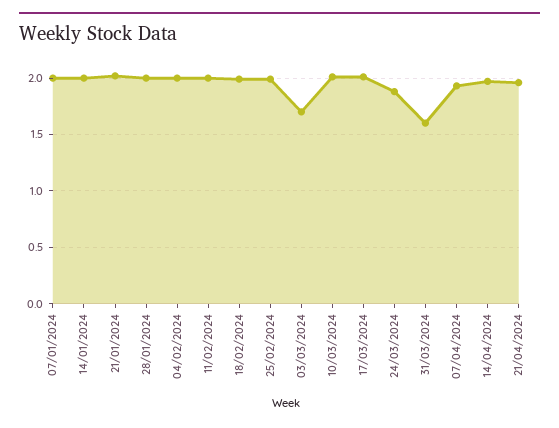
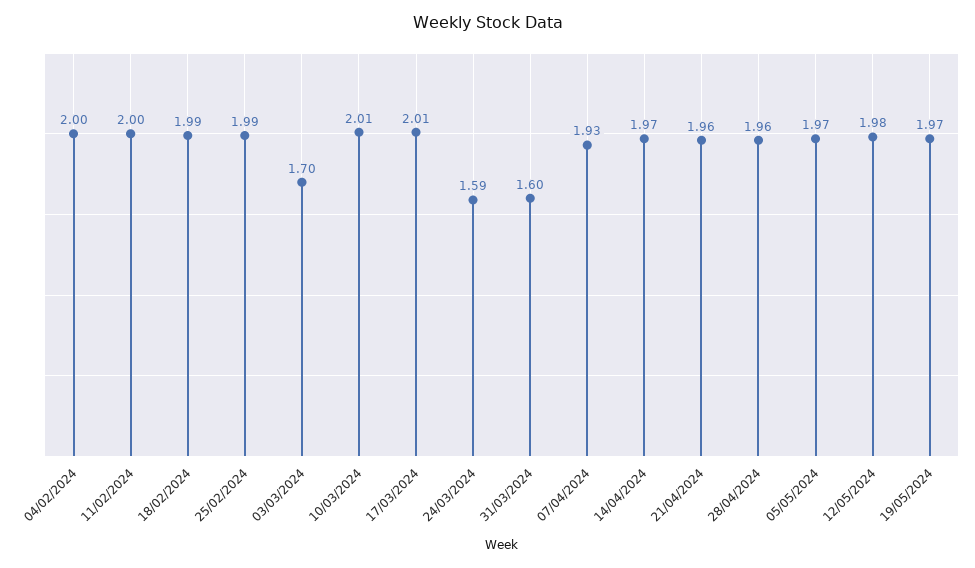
07/01/2024: 2 -> none
14/01/2024: 2 -> none
21/01/2024: 2 -> none
28/01/2024: 2 -> none
24/03/2024: 1.9 -> 1.59
28/04/2024: none -> 1.96
05/05/2024: none -> 1.97
12/05/2024: none -> 1.98
19/05/2024: none -> 1.97

